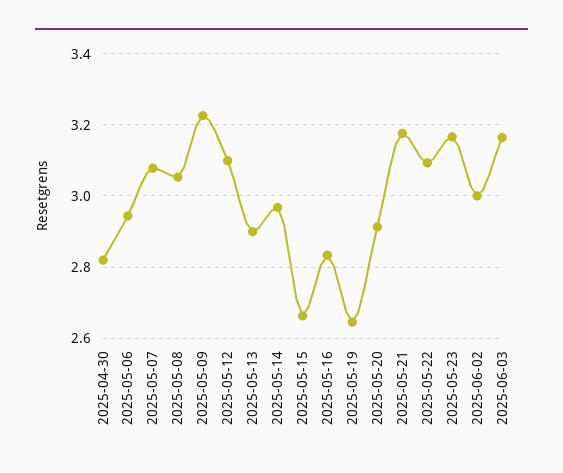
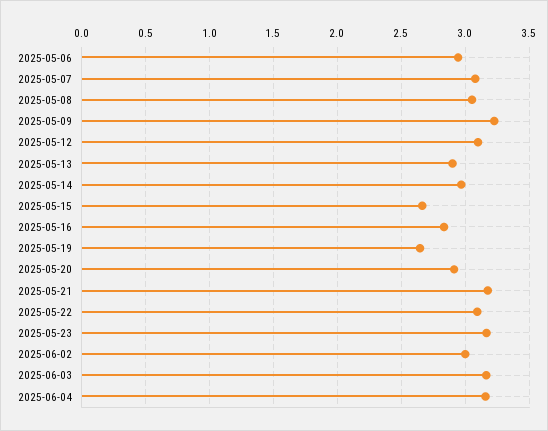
2025-04-30: 2.82 -> none
2025-06-04: none -> 3.15

